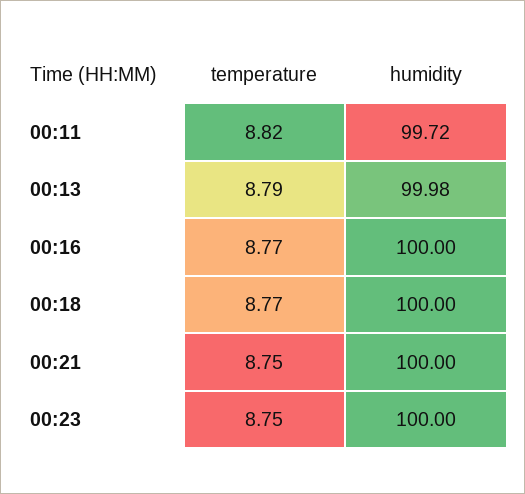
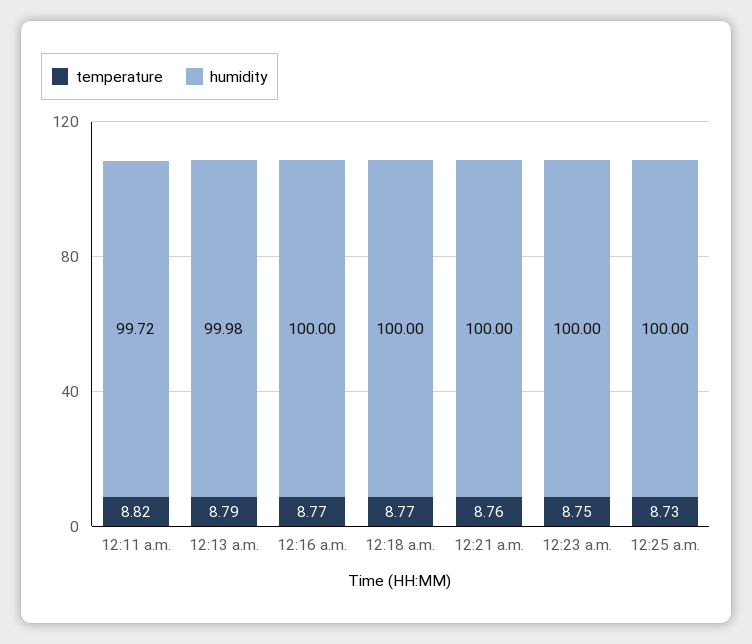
temperature, 00:21: 8.75 -> 8.76
temperature, 12:25 a.m.: none -> 8.73
humidity, 12:25 a.m.: none -> 100

